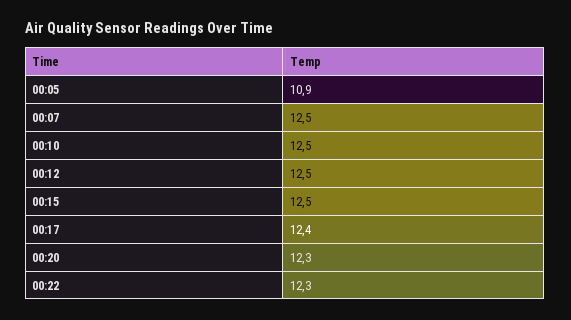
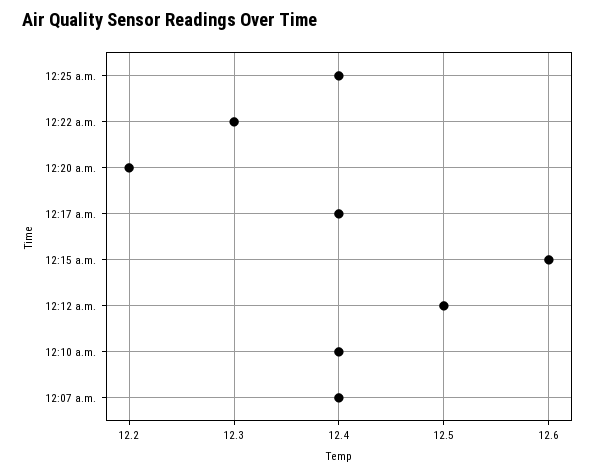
00:05: 10.9 -> none
00:07: 12.5 -> 12.4
00:10: 12.5 -> 12.4
00:15: 12.5 -> 12.6
00:20: 12.3 -> 12.2
12:25 a.m.: none -> 12.4

